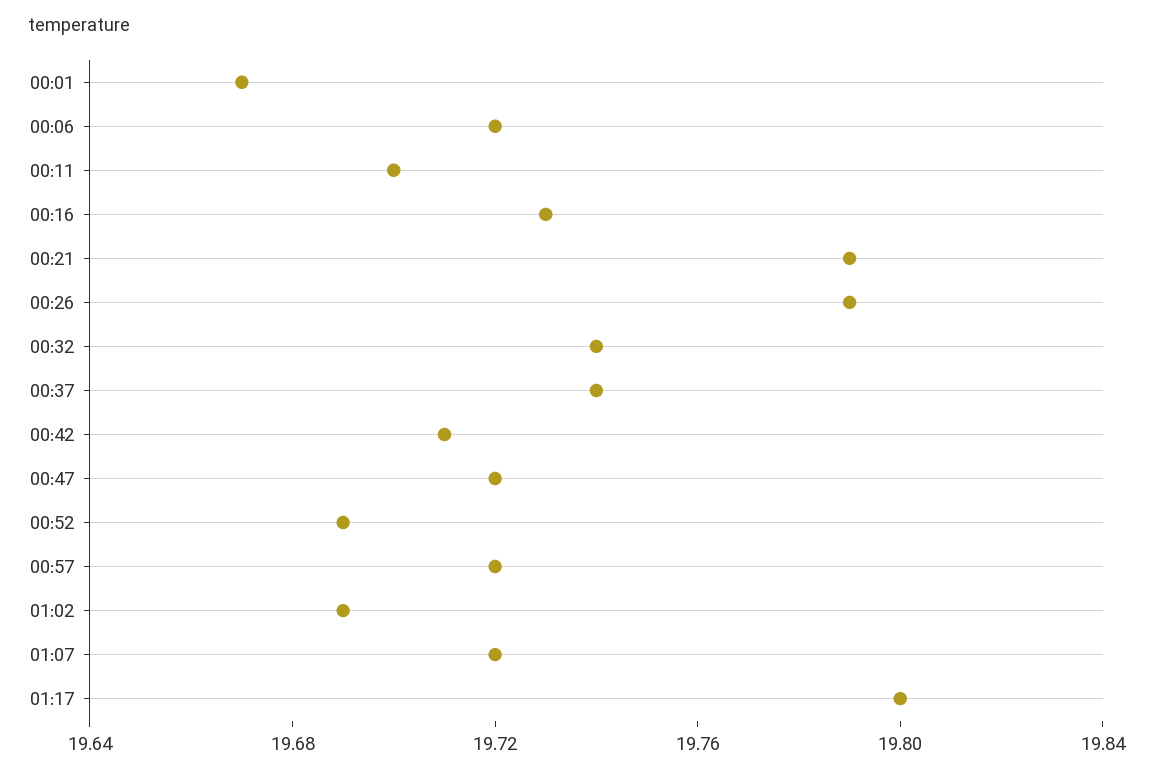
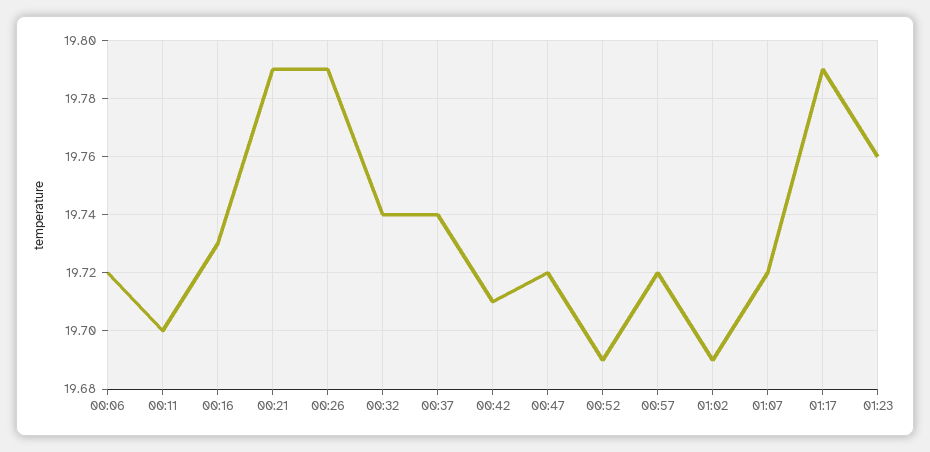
00:01: 19.67 -> none
01:17: 19.8 -> 19.79
01:23: none -> 19.76

